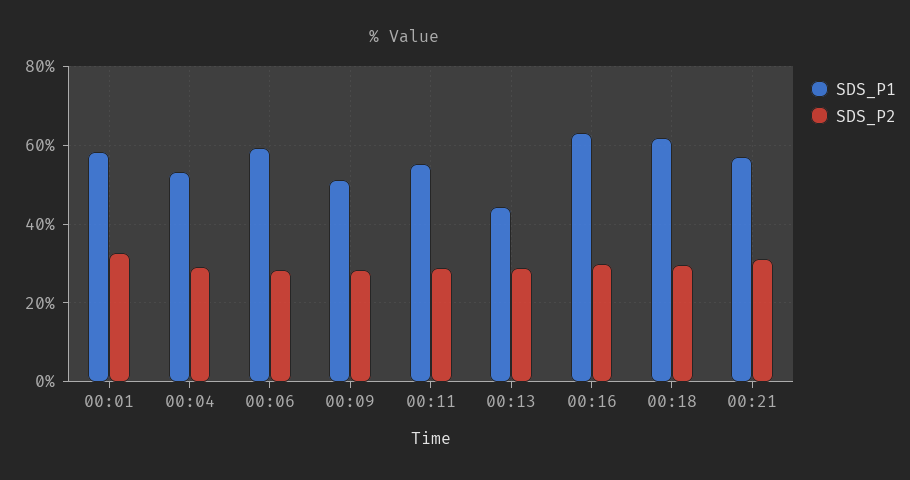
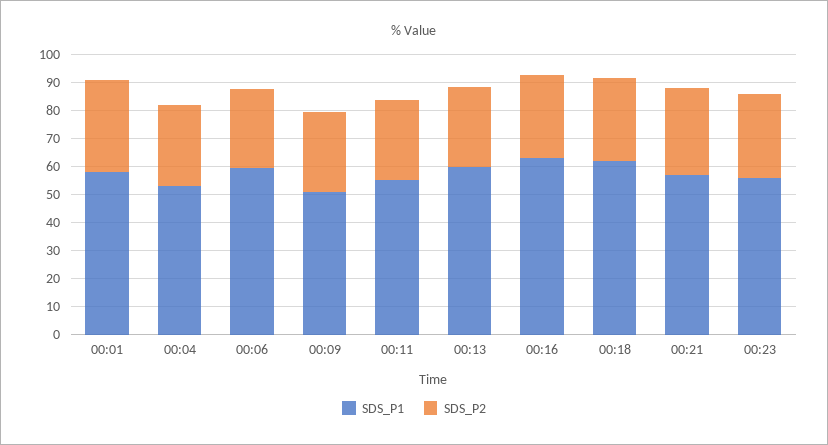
SDS_P1, 00:13: 44 -> 60
SDS_P1, 00:23: none -> 55
SDS_P2, 00:23: none -> 30

